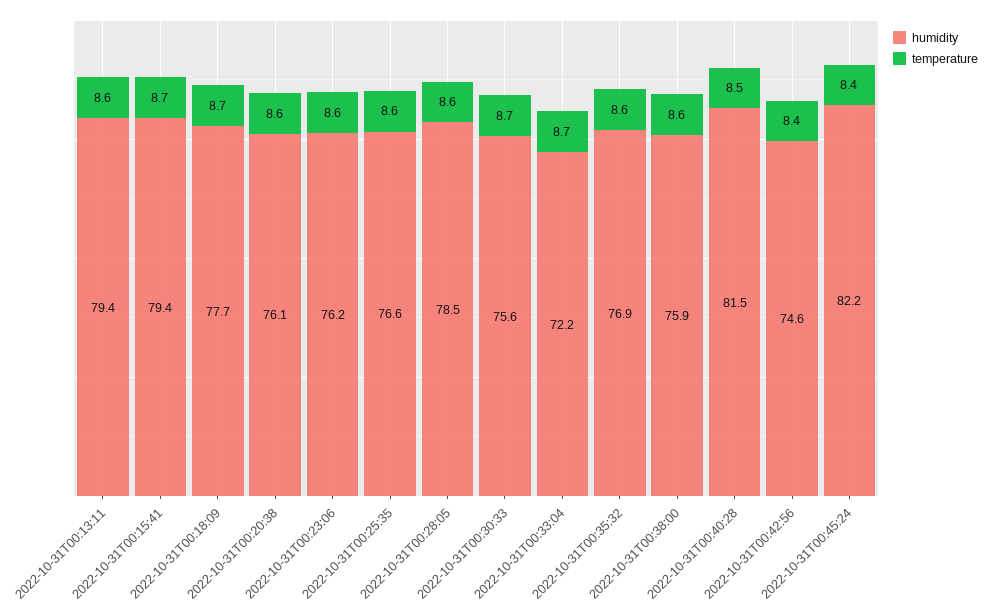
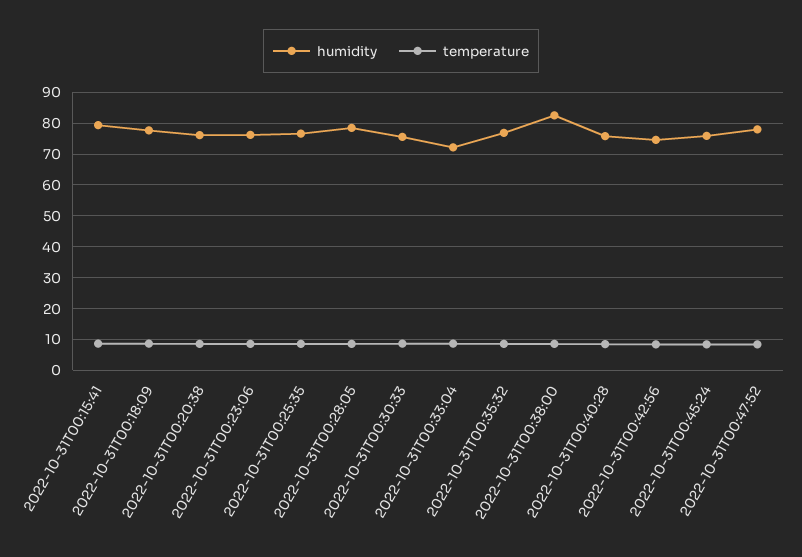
humidity, 2022-10-31T00:13:11: 79.4 -> none
temperature, 2022-10-31T00:13:11: 8.6 -> none
humidity, 2022-10-31T00:38:00: 75.9 -> 82
humidity, 2022-10-31T00:40:28: 81.5 -> 76
humidity, 2022-10-31T00:45:24: 82.2 -> 76
humidity, 2022-10-31T00:47:52: none -> 78
temperature, 2022-10-31T00:47:52: none -> 8

